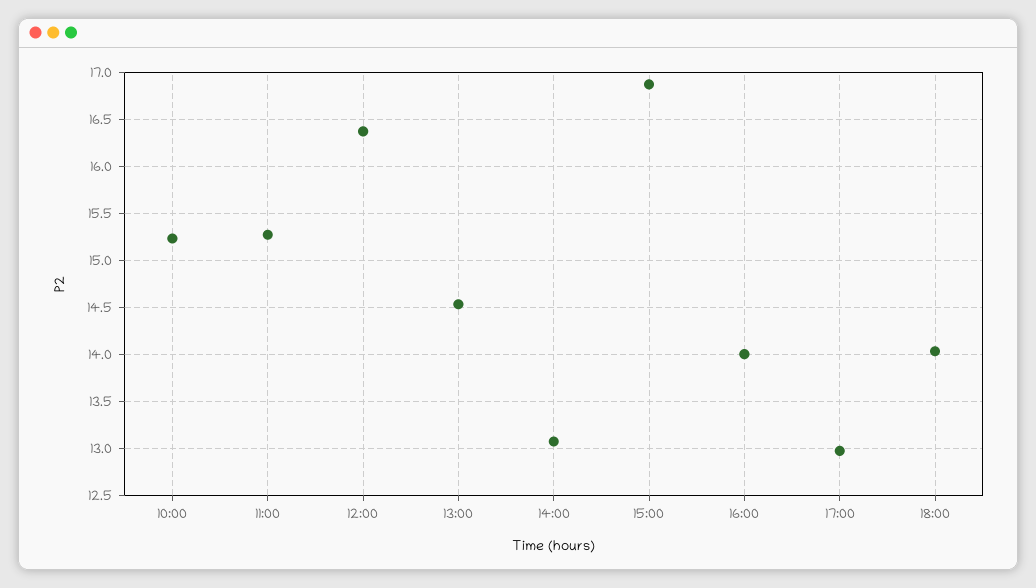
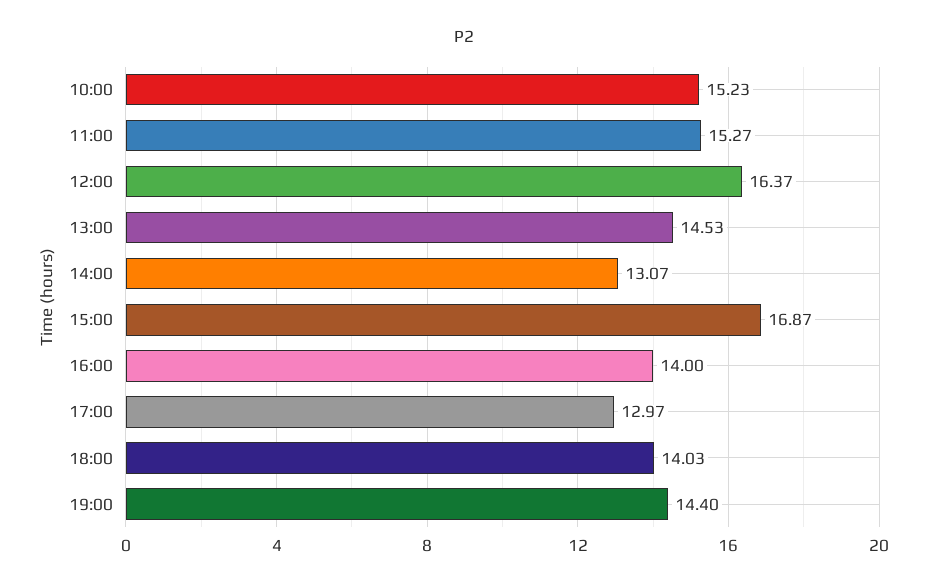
19:00: none -> 14.4

